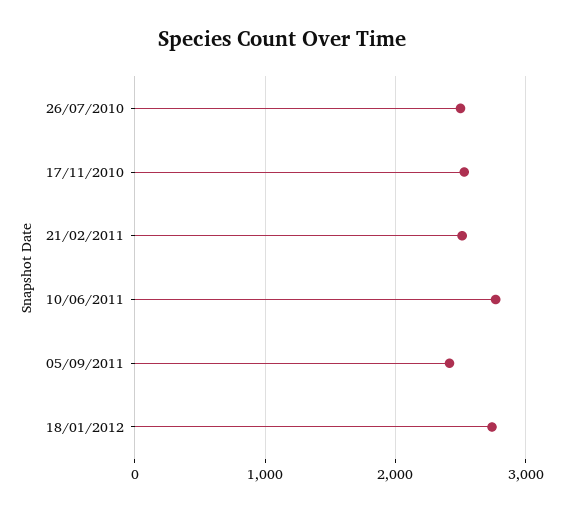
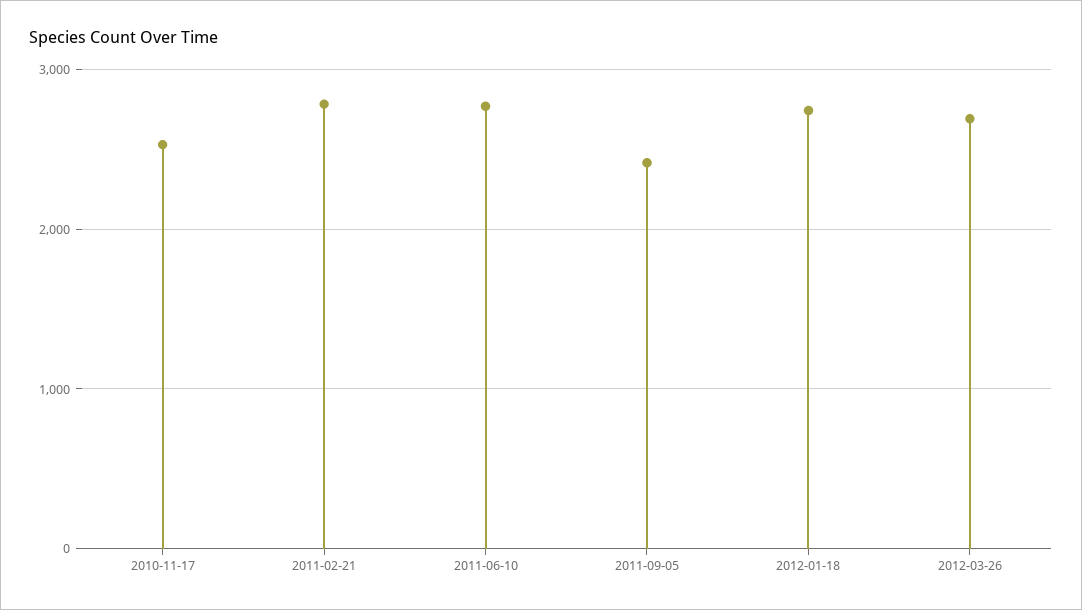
26/07/2010: 2500 -> none
21/02/2011: 2500 -> 2800
2012-03-26: none -> 2700

